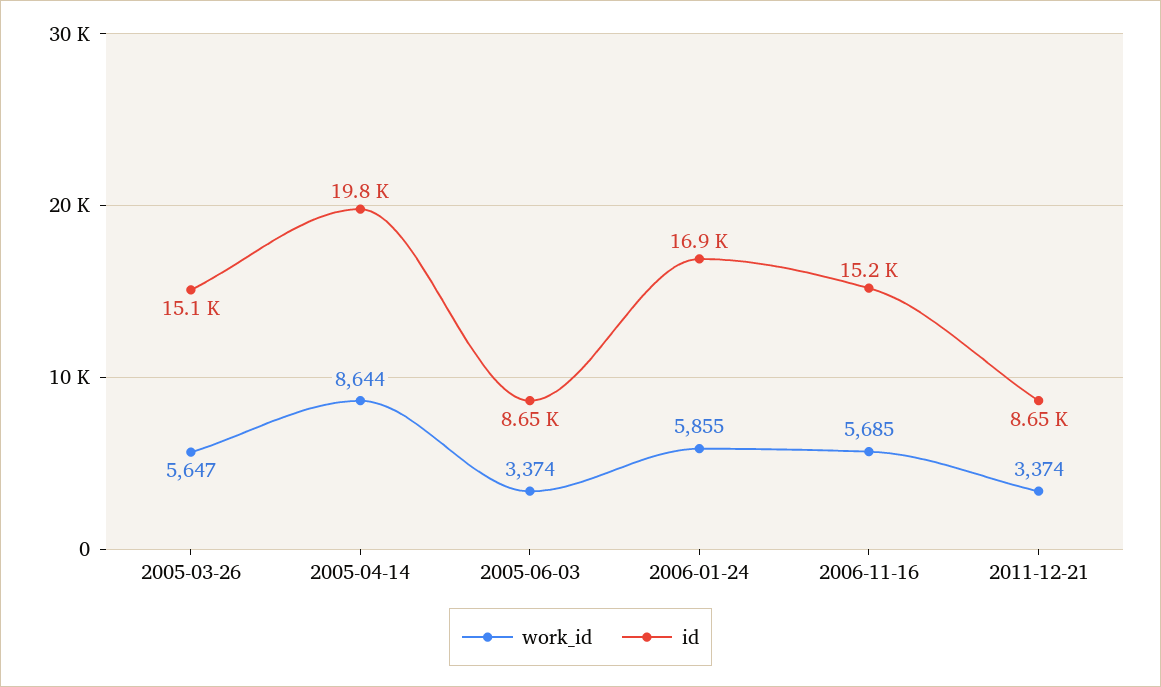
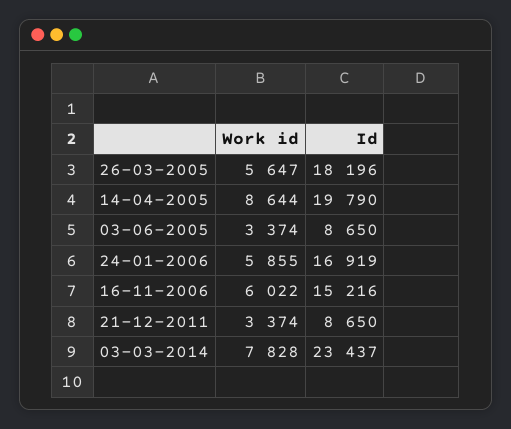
id, 2005-03-26: 15100 -> 18196
work_id, 2006-11-16: 5685 -> 6022
work_id, 03-03-2014: none -> 7828
id, 03-03-2014: none -> 23437

